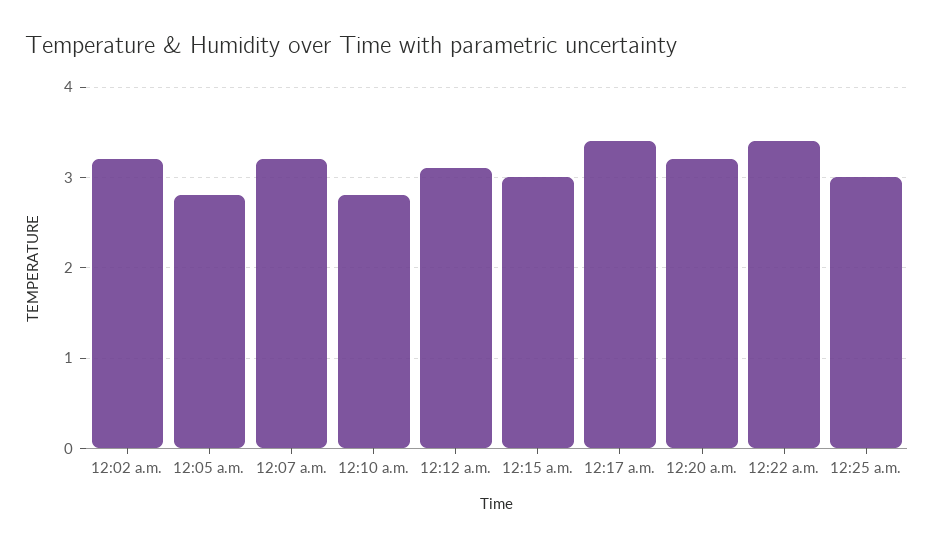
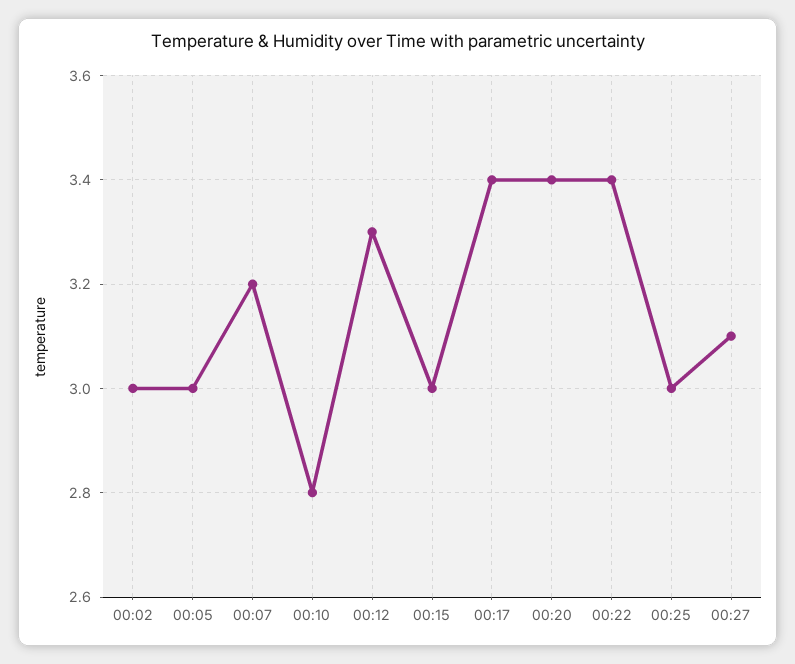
12:02 a.m.: 3.2 -> 3
12:05 a.m.: 2.8 -> 3
12:12 a.m.: 3.1 -> 3.3
12:20 a.m.: 3.2 -> 3.4
00:27: none -> 3.1

